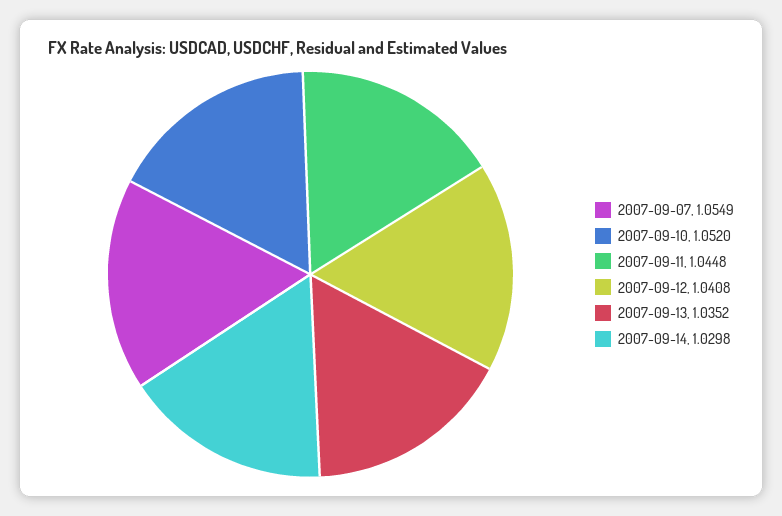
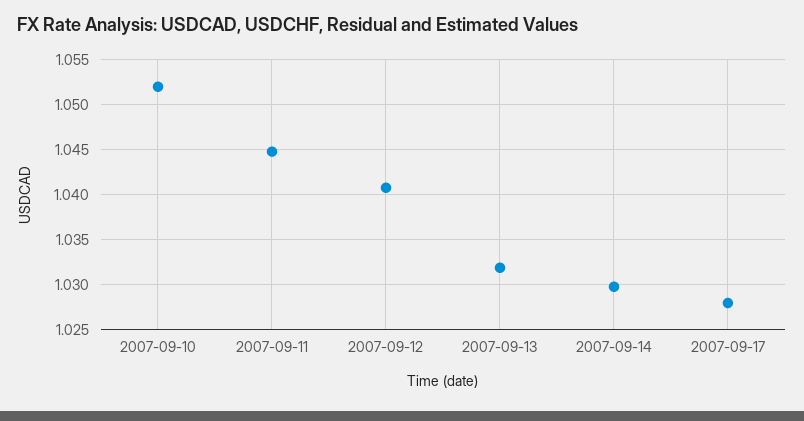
2007-09-07: 1.0549 -> none
2007-09-13: 1.0352 -> 1.032
2007-09-17: none -> 1.028

